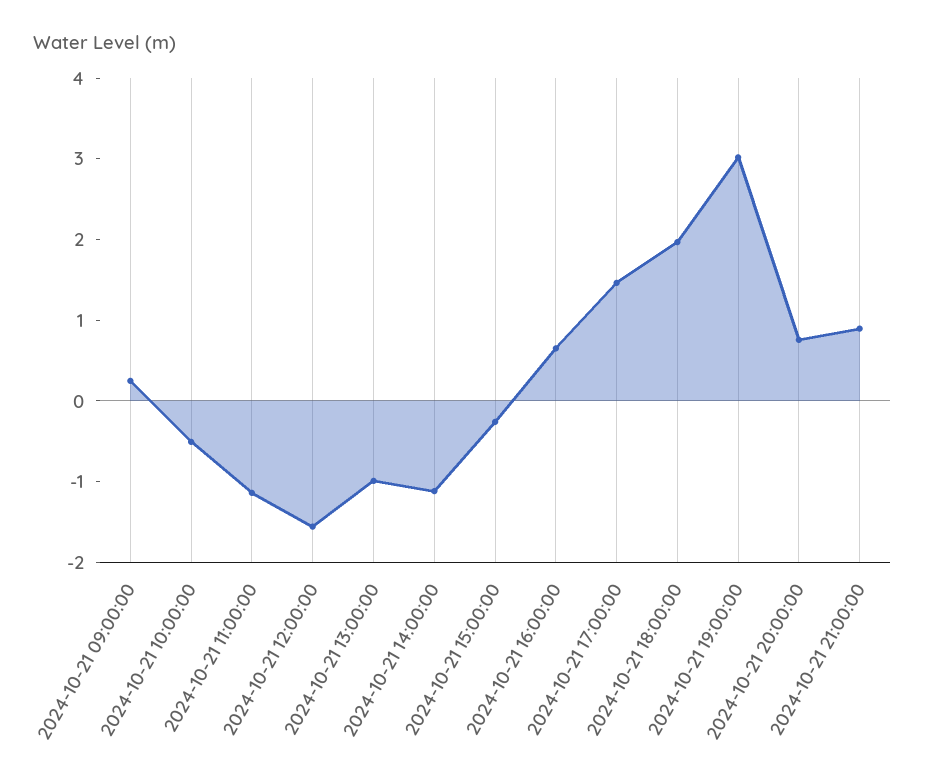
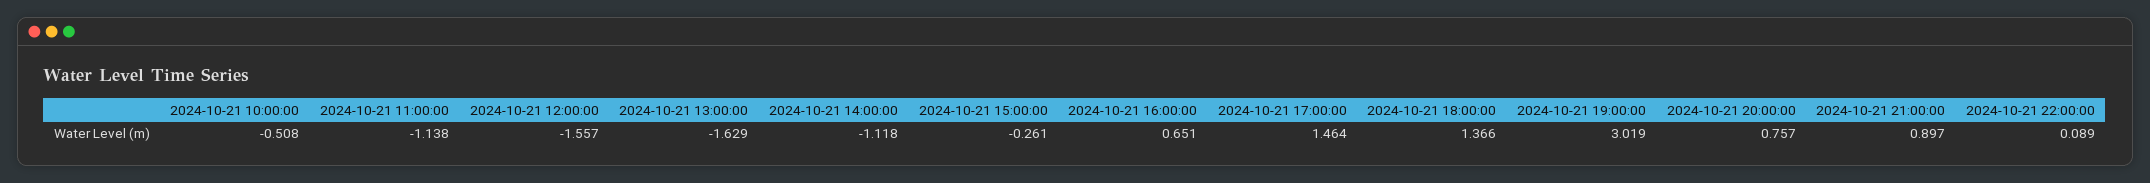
2024-10-21 09:00:00: 0.2 -> none
2024-10-21 13:00:00: -1 -> -1.629
2024-10-21 18:00:00: 2 -> 1.366
2024-10-21 22:00:00: none -> 0.089

